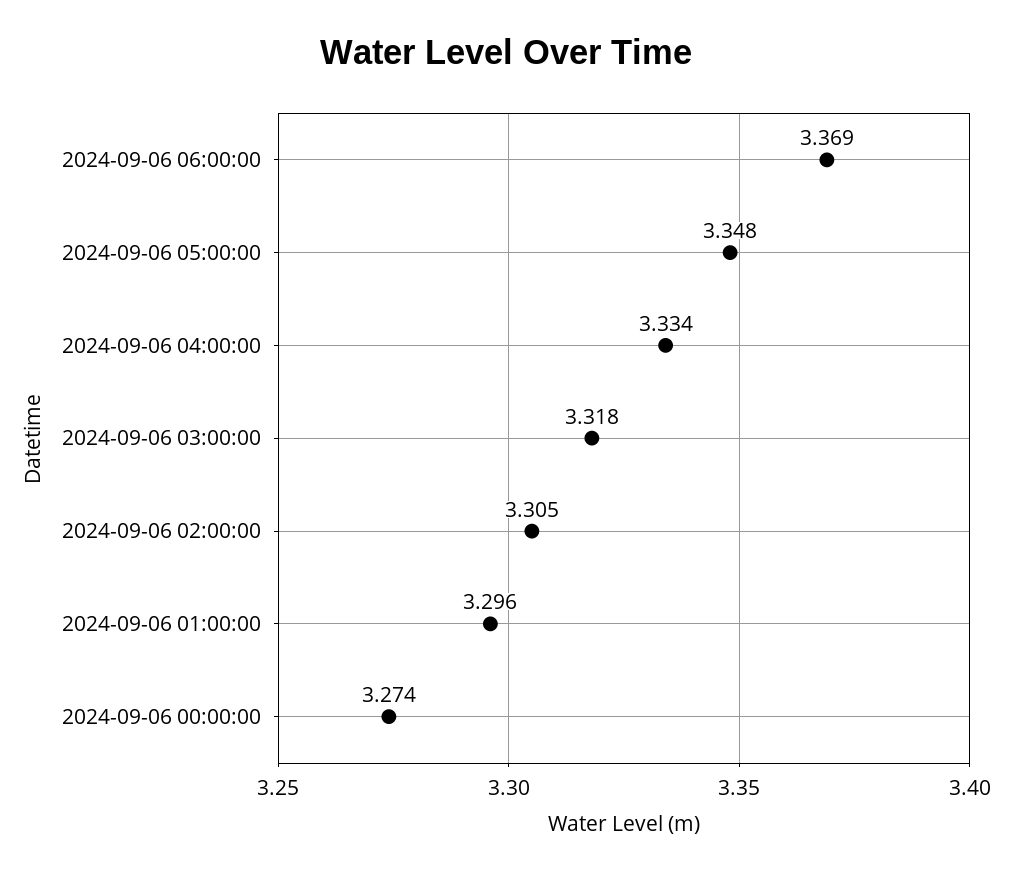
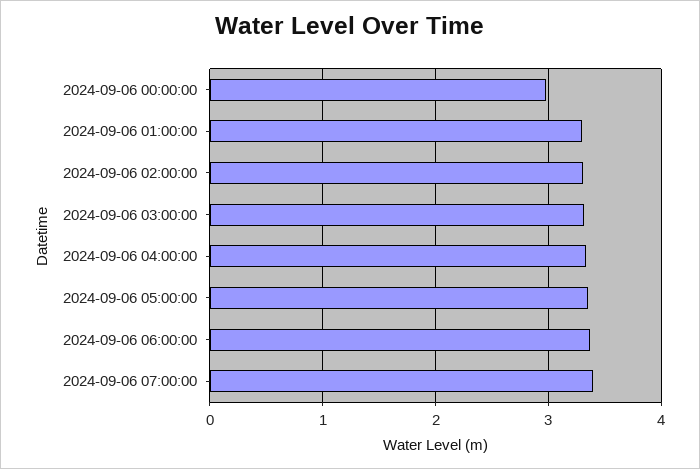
2024-09-06 00:00:00: 3.274 -> 3
2024-09-06 07:00:00: none -> 3.4

